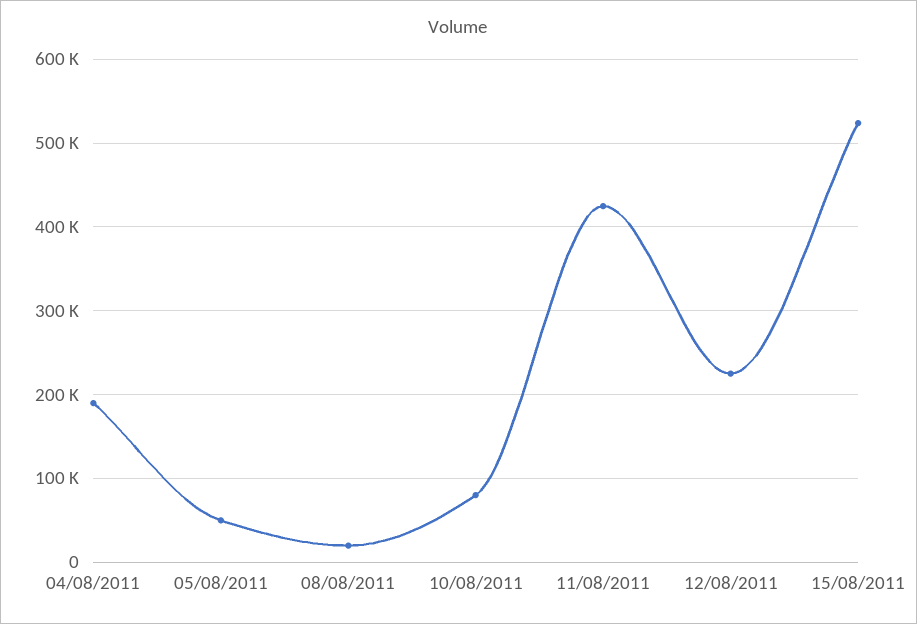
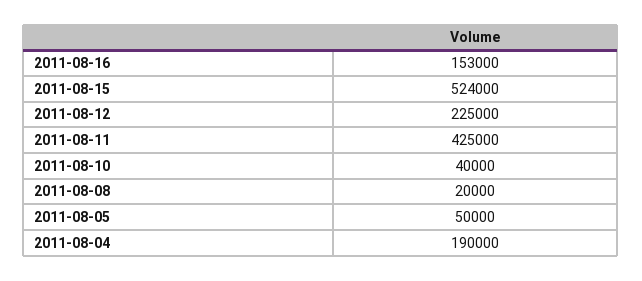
10/08/2011: 80000 -> 40000
2011-08-16: none -> 153000

